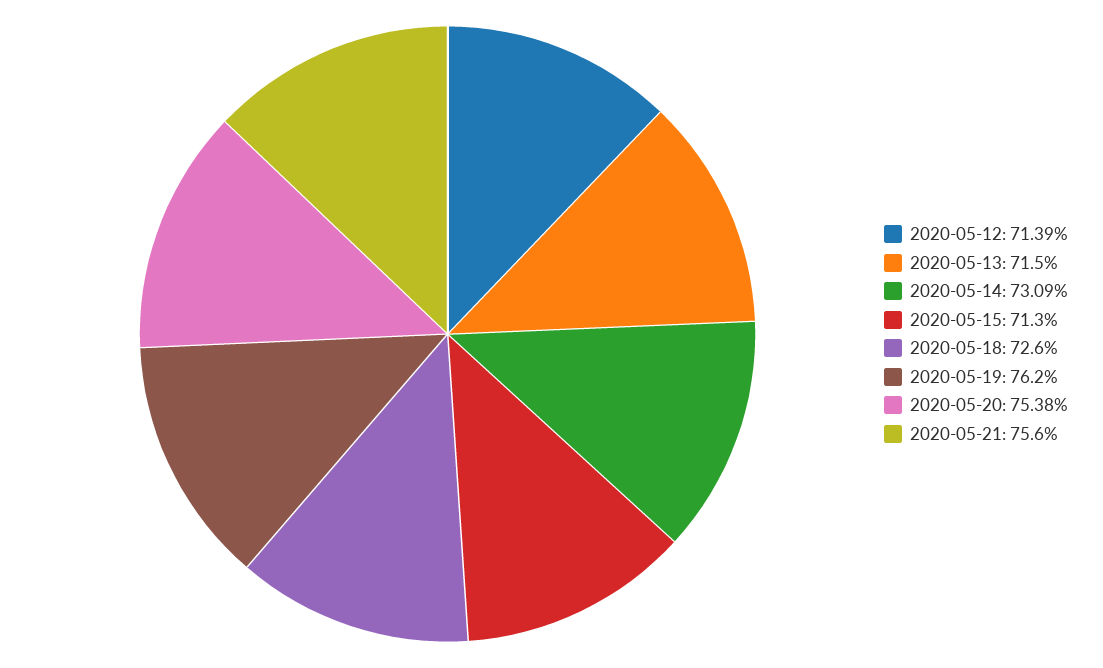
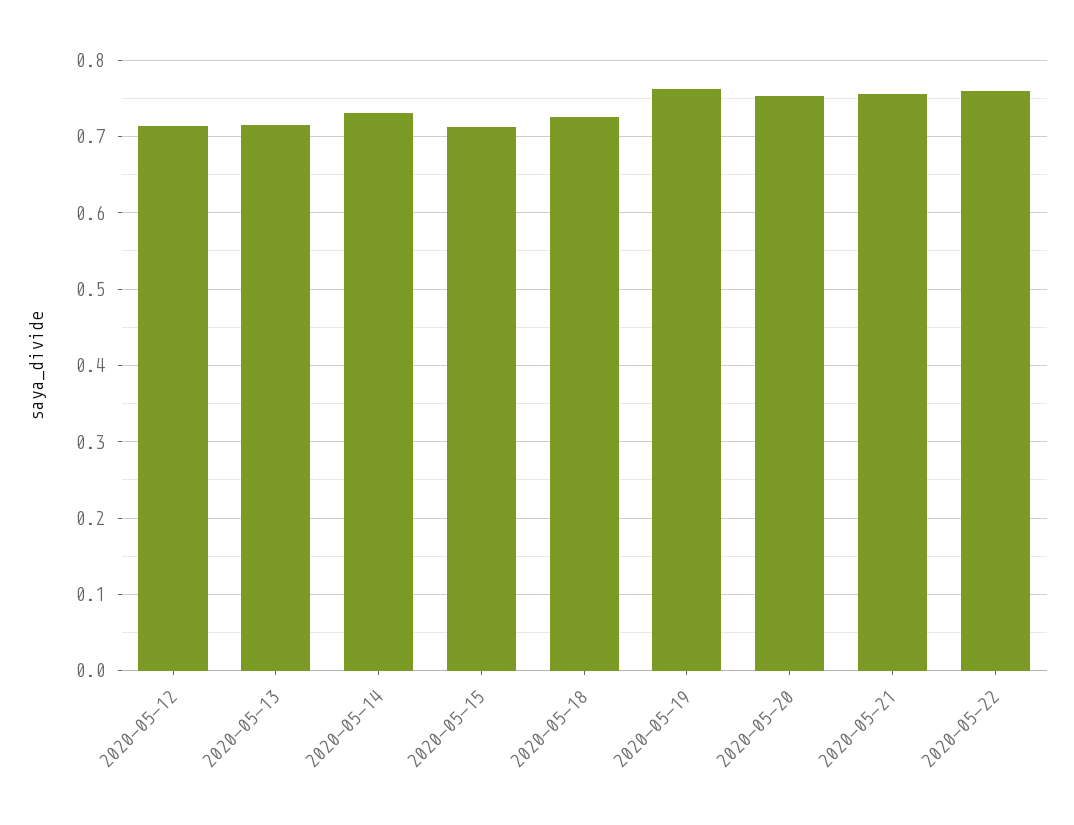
2020-05-22: none -> 0.76

